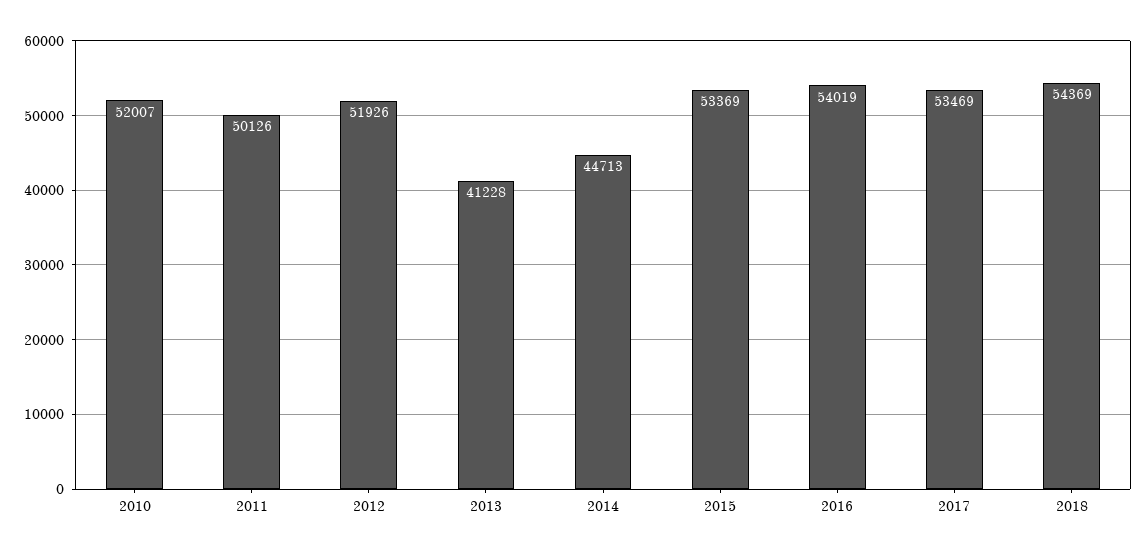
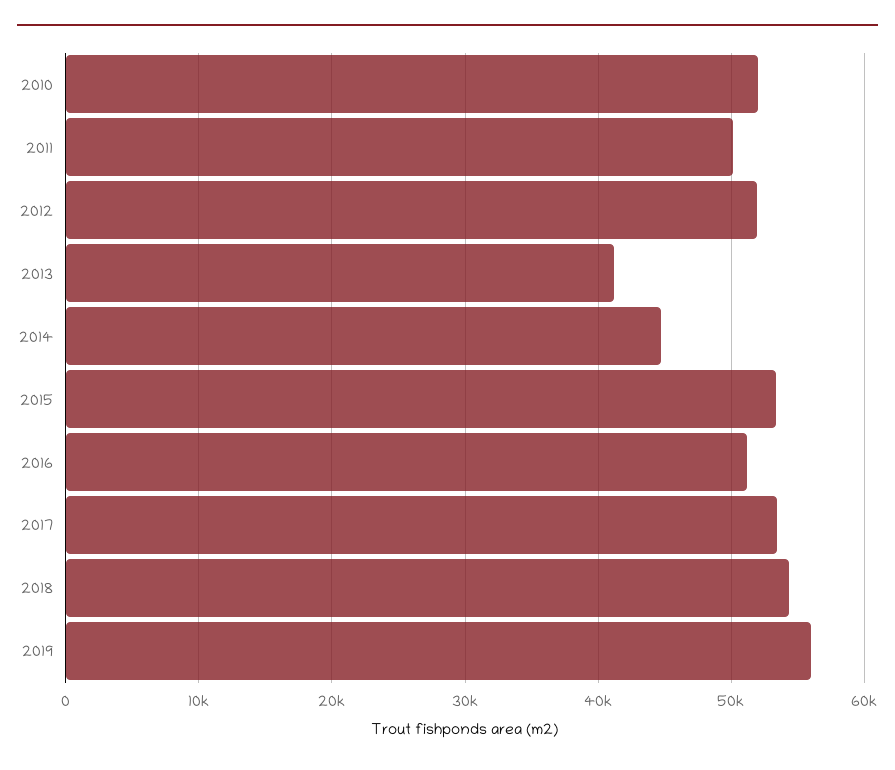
2016: 54019 -> 51000
2019: none -> 56000

